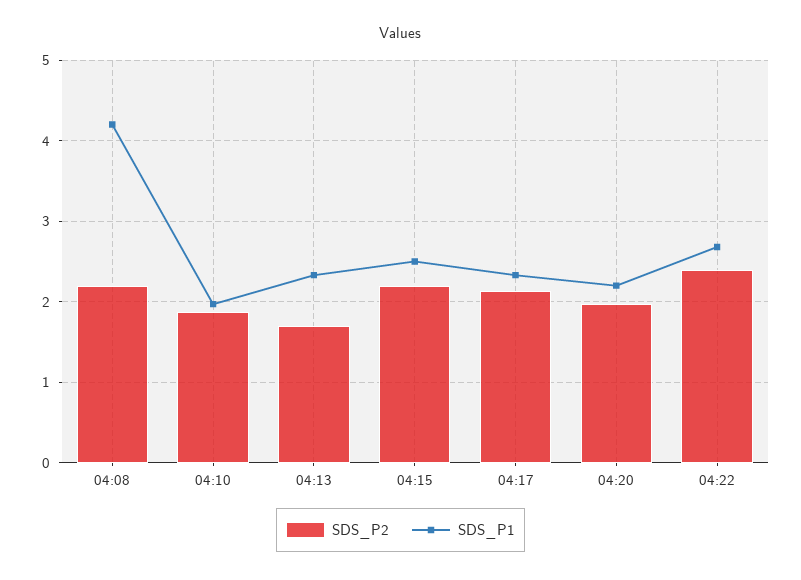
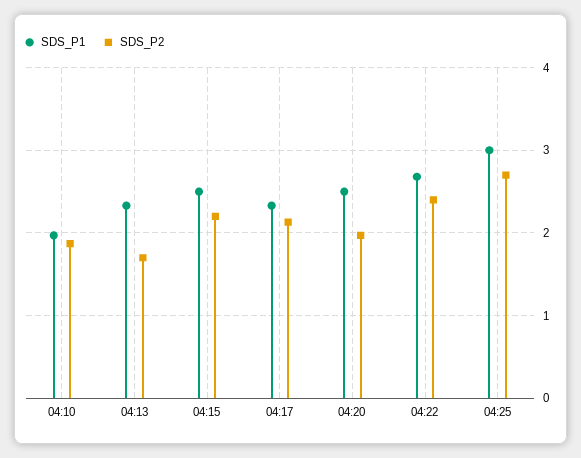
SDS_P2, 04:08: 2.2 -> none
SDS_P1, 04:08: 4.2 -> none
SDS_P1, 04:20: 2.2 -> 2.5
SDS_P1, 04:25: none -> 3
SDS_P2, 04:25: none -> 2.7

